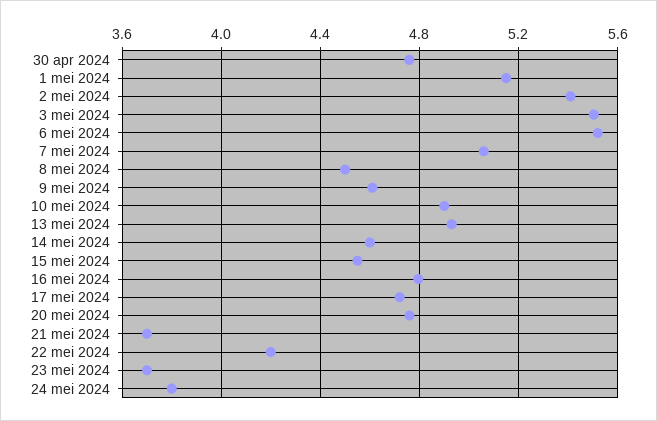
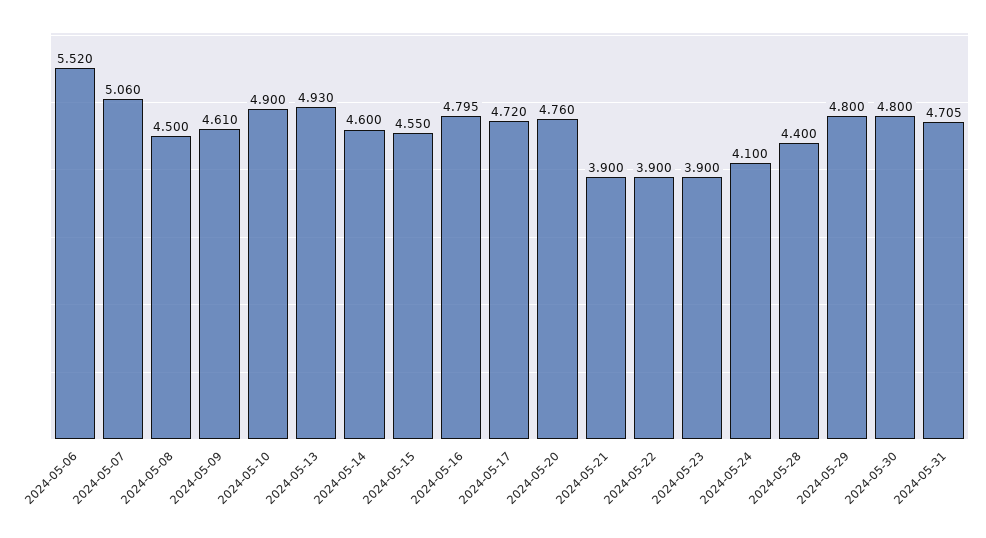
30 apr 2024: 4.75 -> none
1 mei 2024: 5.15 -> none
2 mei 2024: 5.4 -> none
3 mei 2024: 5.5 -> none
21 mei 2024: 3.7 -> 3.9
22 mei 2024: 4.2 -> 3.9
23 mei 2024: 3.7 -> 3.9
24 mei 2024: 3.8 -> 4.1
2024-05-28: none -> 4.4
2024-05-29: none -> 4.8
2024-05-30: none -> 4.8
2024-05-31: none -> 4.705

